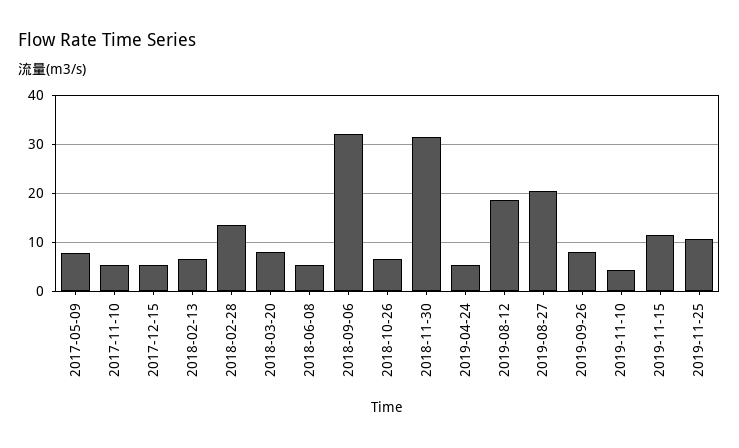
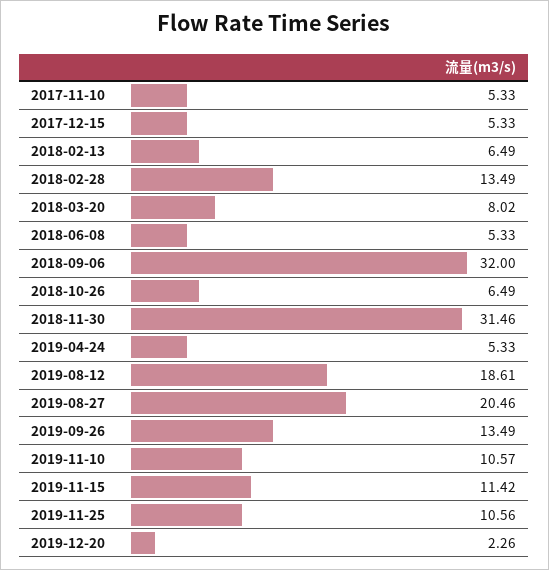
2017-05-09: 8 -> none
2019-09-26: 8 -> 13.49
2019-11-10: 4 -> 10.57
2019-12-20: none -> 2.26

